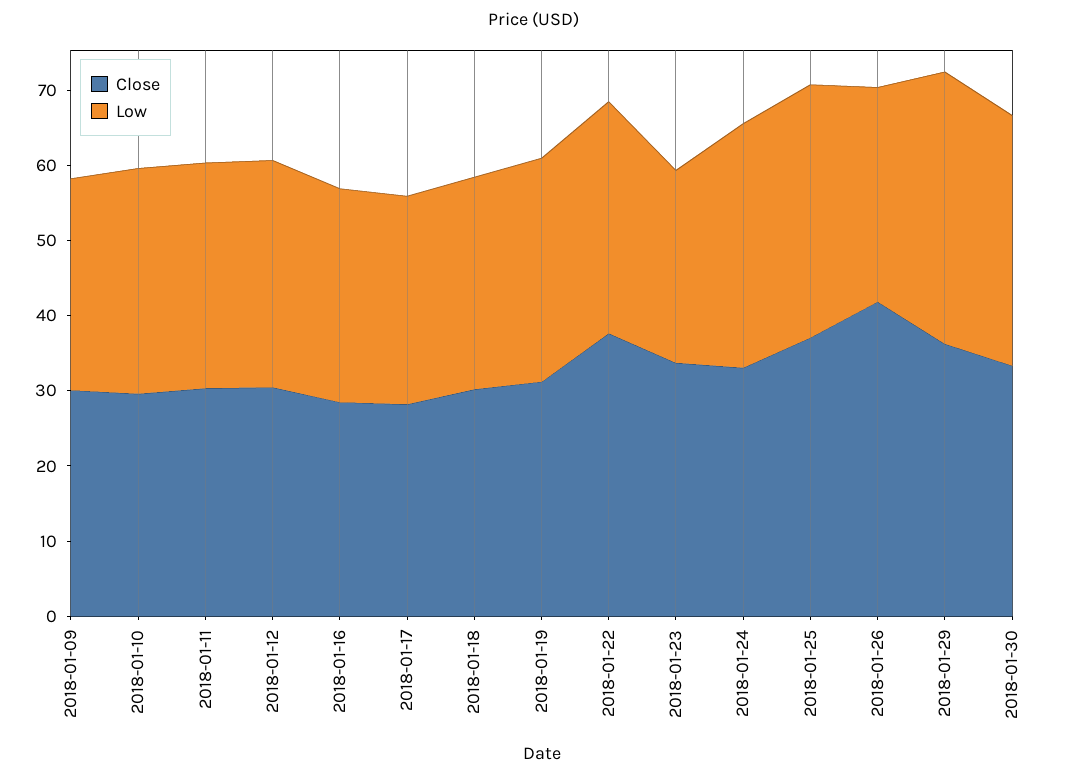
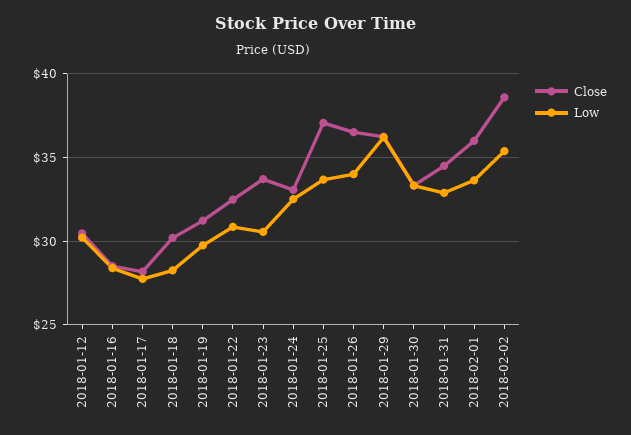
Close, 2018-01-09: 30 -> none
Low, 2018-01-09: 28 -> none
Close, 2018-01-10: 30 -> none
Low, 2018-01-10: 30 -> none
Close, 2018-01-11: 30 -> none
Low, 2018-01-11: 30 -> none
Close, 2018-01-22: 38 -> 32.5
Low, 2018-01-23: 26 -> 30.5
Close, 2018-01-26: 42 -> 36.5
Low, 2018-01-26: 28 -> 34
Close, 2018-01-31: none -> 34.5
Low, 2018-01-31: none -> 33
Close, 2018-02-01: none -> 36
Low, 2018-02-01: none -> 33.5
Close, 2018-02-02: none -> 38.5
Low, 2018-02-02: none -> 35.5

